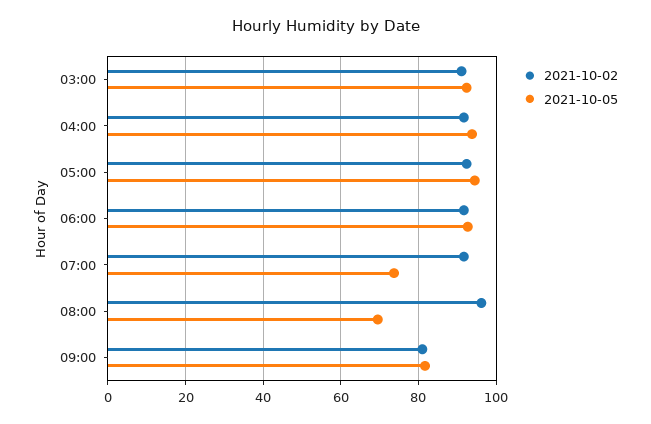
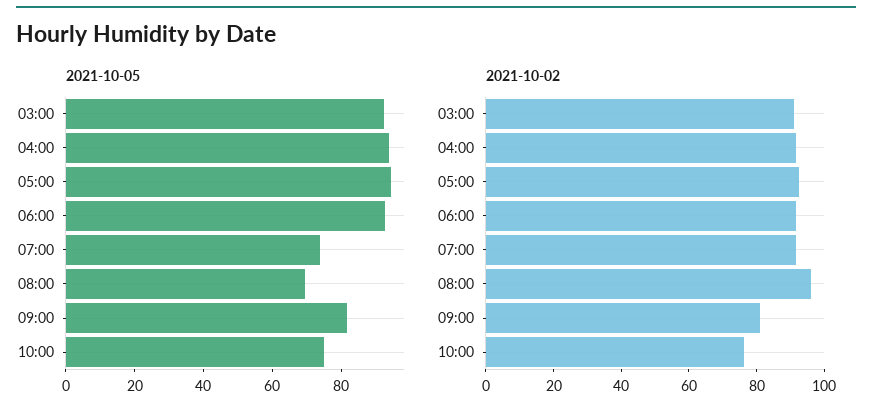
2021-10-05, 10:00: none -> 75
2021-10-02, 10:00: none -> 75

